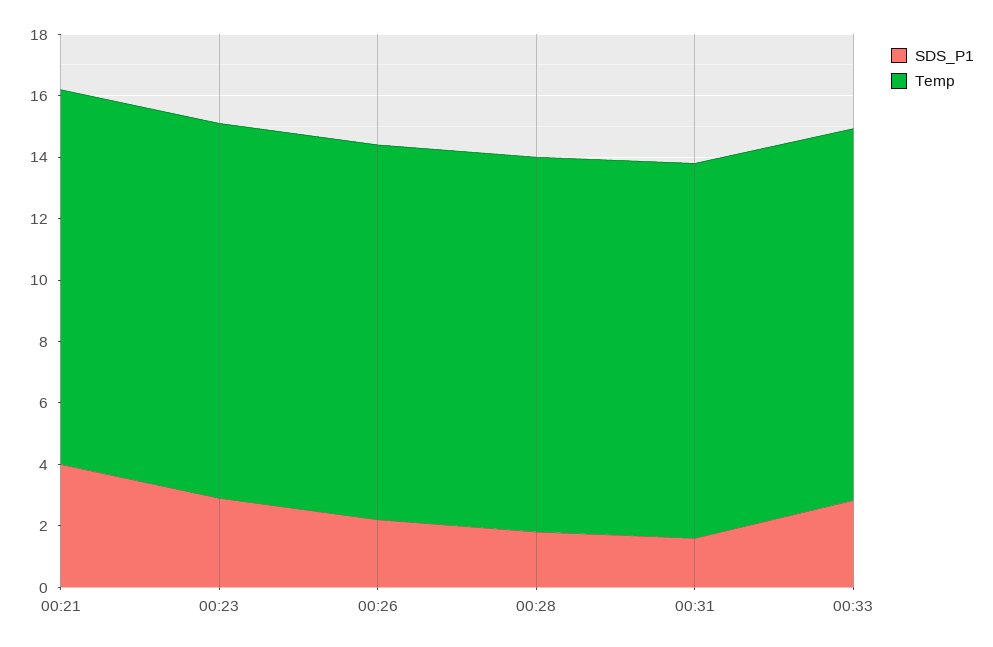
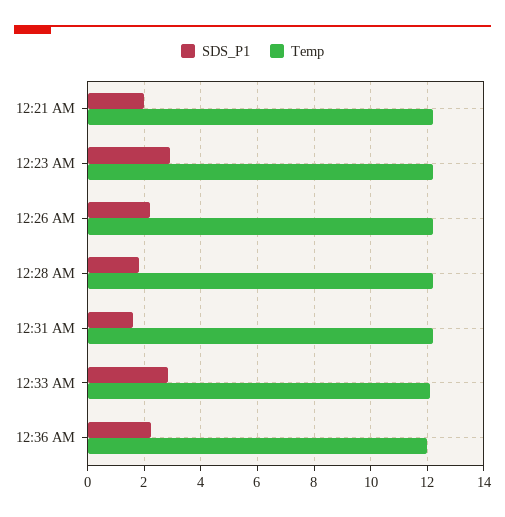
SDS_P1, 00:21: 4 -> 2
SDS_P1, 12:36 AM: none -> 2.25
Temp, 12:36 AM: none -> 12

